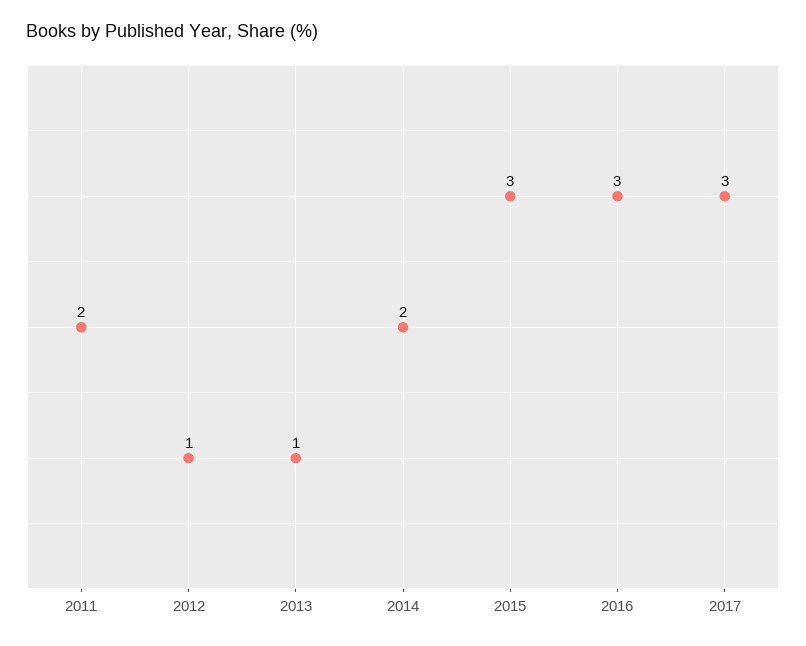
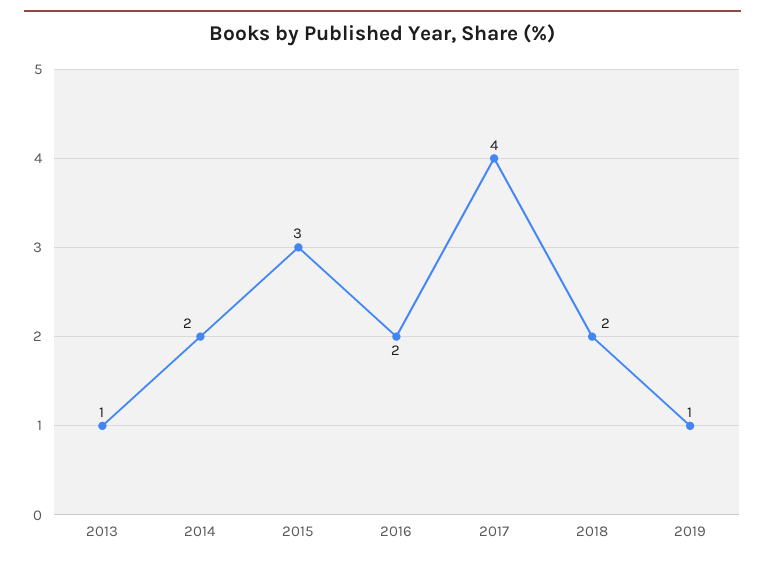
2011: 2 -> none
2012: 1 -> none
2016: 3 -> 2
2017: 3 -> 4
2018: none -> 2
2019: none -> 1

